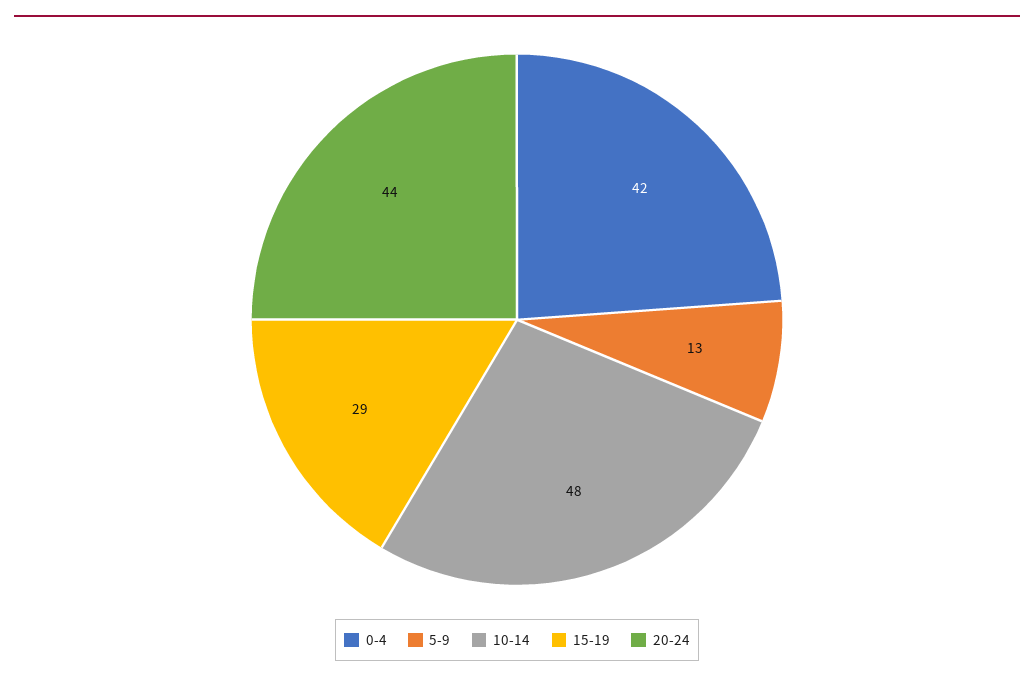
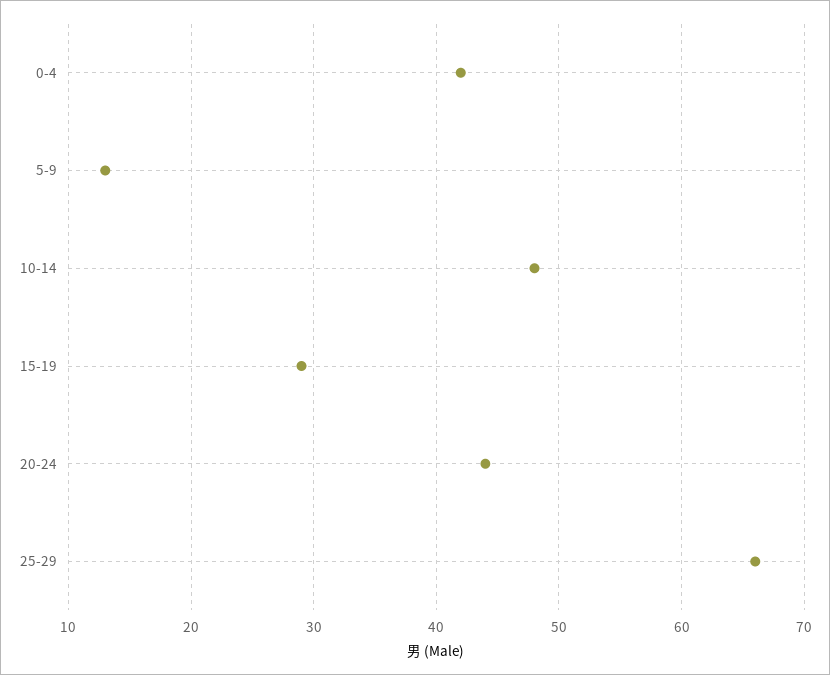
25-29: none -> 66

